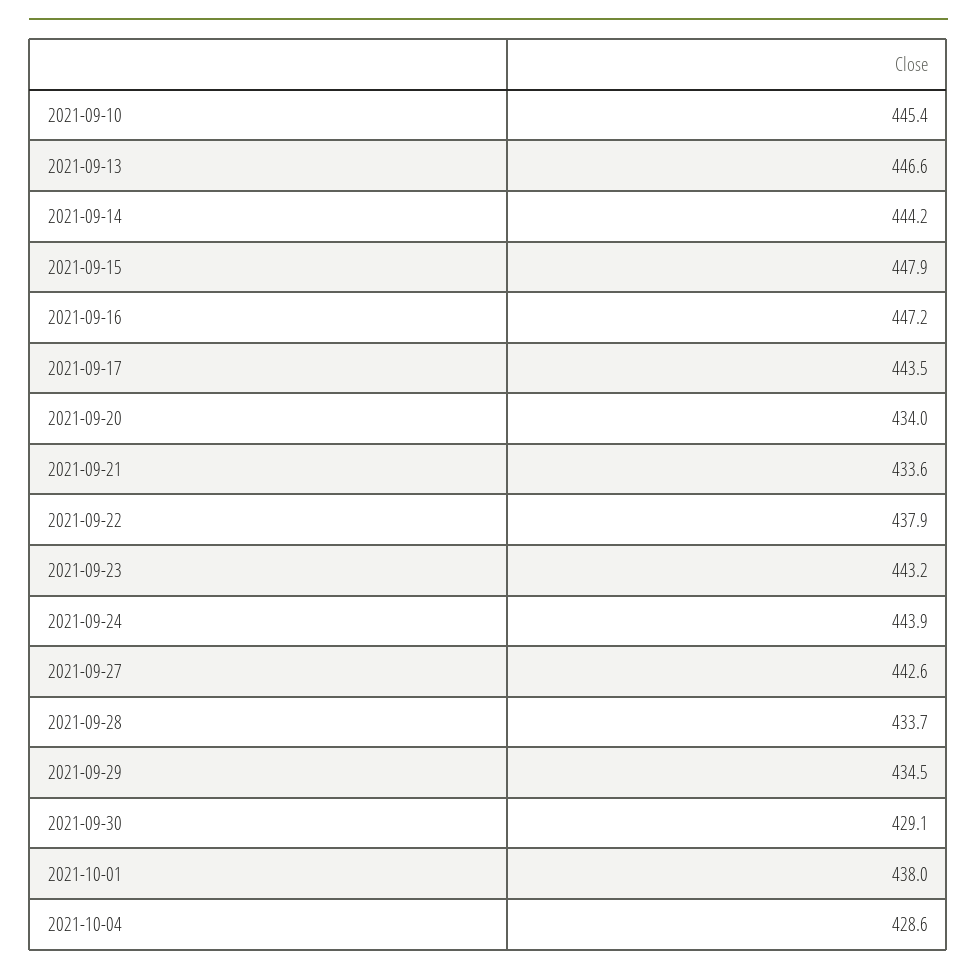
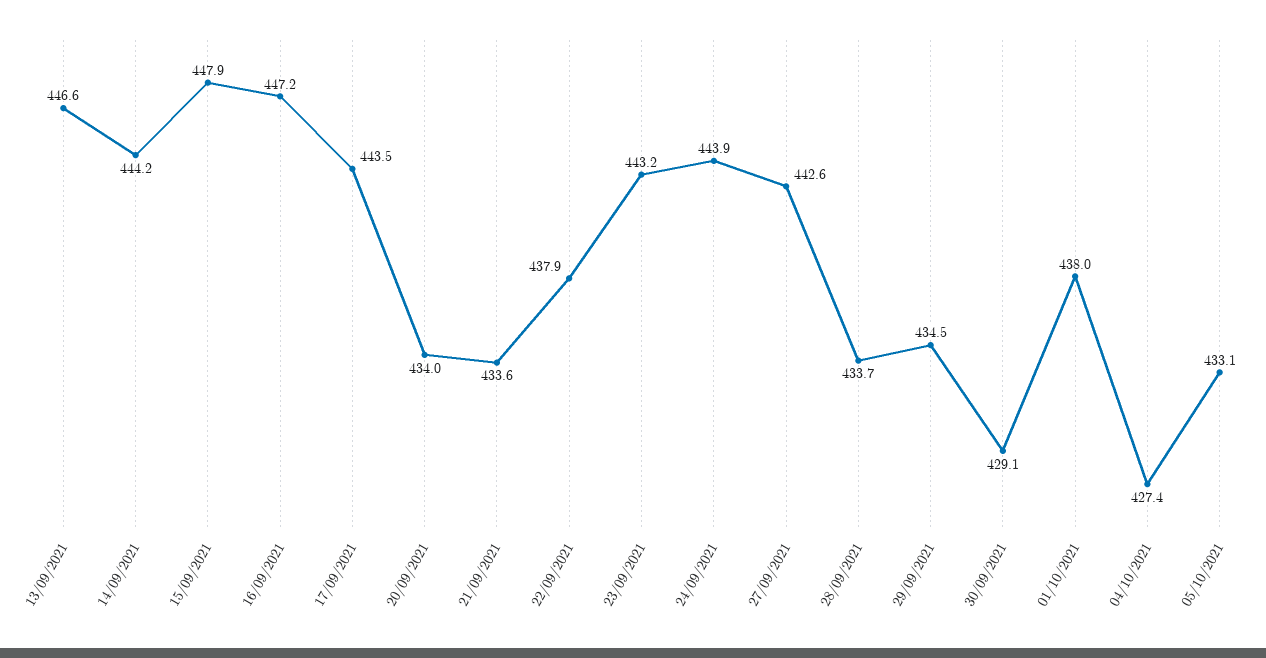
2021-09-10: 445.4 -> none
2021-10-04: 428.6 -> 427.4
05/10/2021: none -> 433.1

